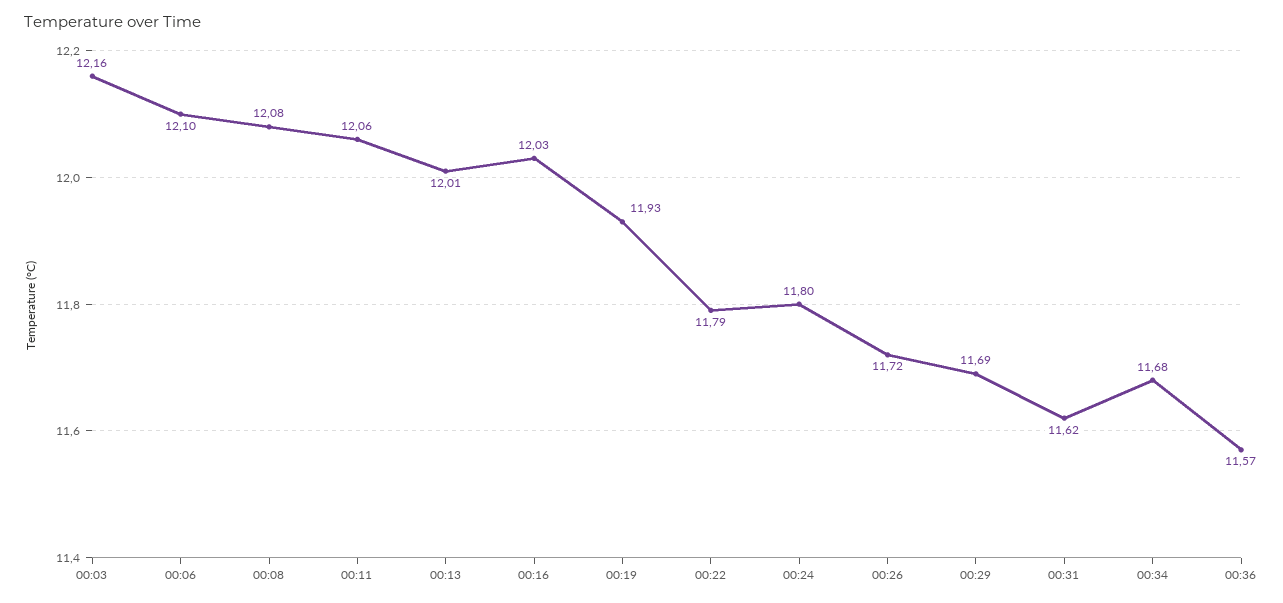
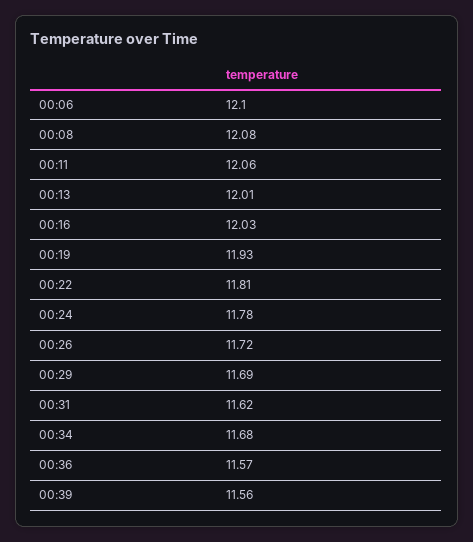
00:03: 12.16 -> none
00:22: 11.79 -> 11.81
00:24: 11.8 -> 11.78
00:39: none -> 11.56

